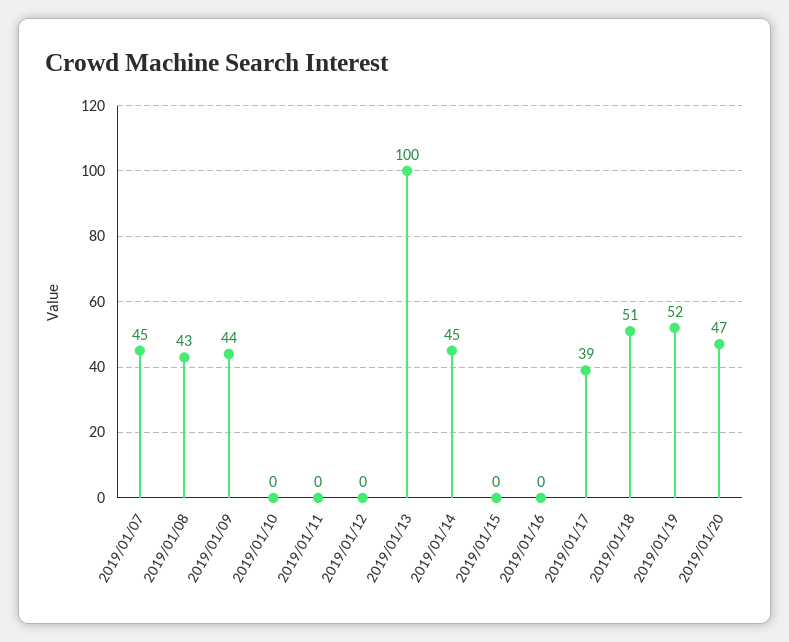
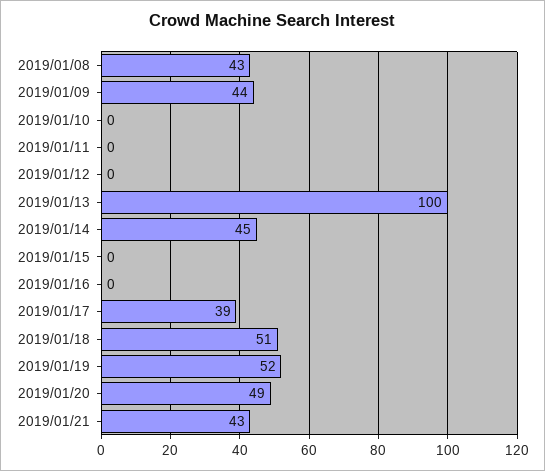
2019/01/07: 45 -> none
2019/01/20: 47 -> 49
2019/01/21: none -> 43

